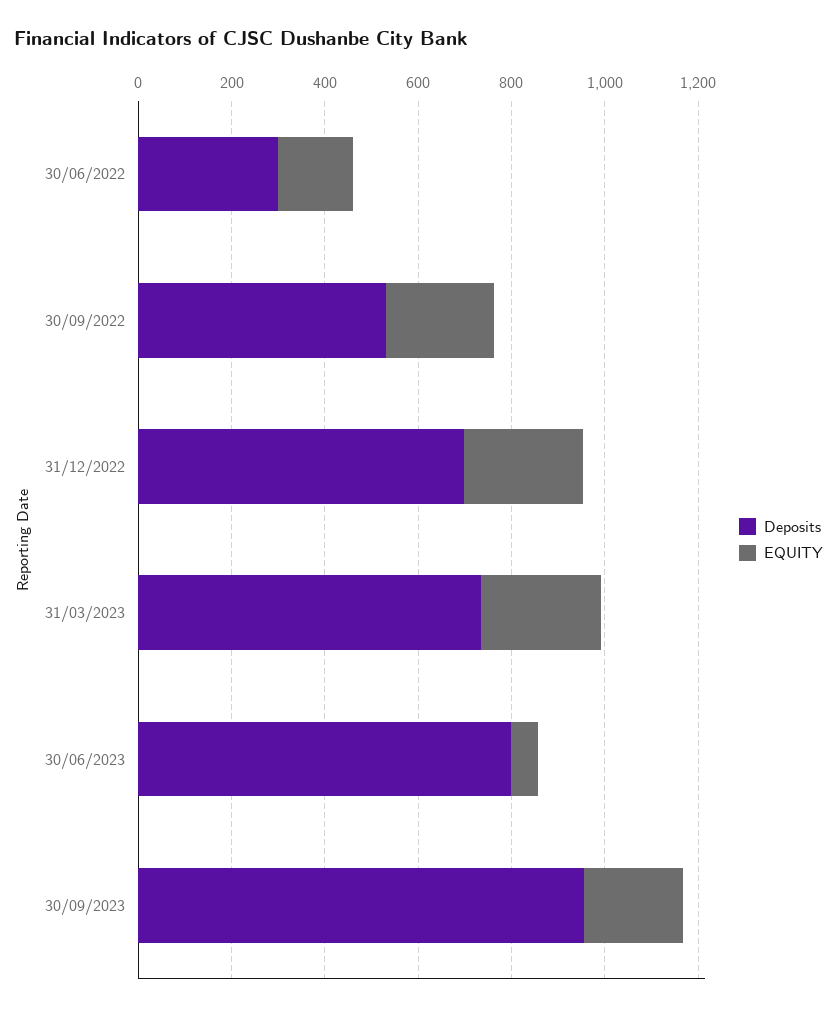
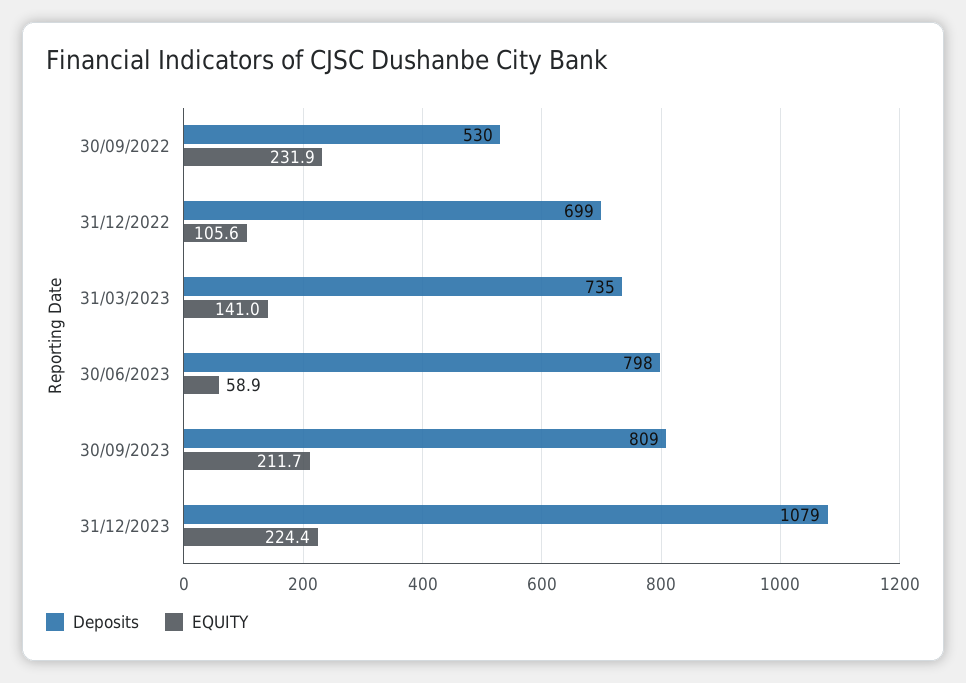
Deposits, 30/06/2022: 300 -> none
EQUITY, 30/06/2022: 150 -> none
EQUITY, 31/12/2022: 250 -> 105.6
EQUITY, 31/03/2023: 250 -> 141
Deposits, 30/09/2023: 950 -> 809
Deposits, 31/12/2023: none -> 1079
EQUITY, 31/12/2023: none -> 224.4

